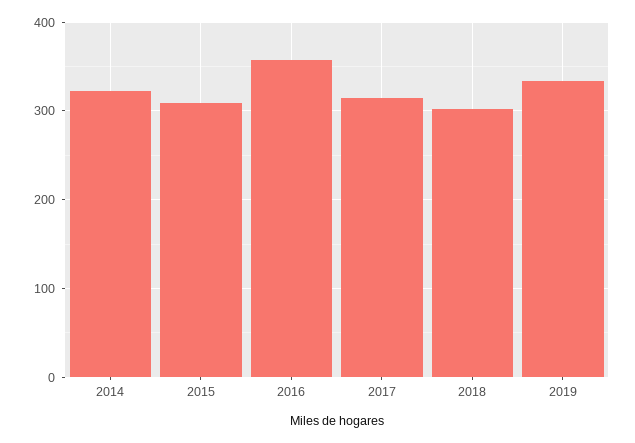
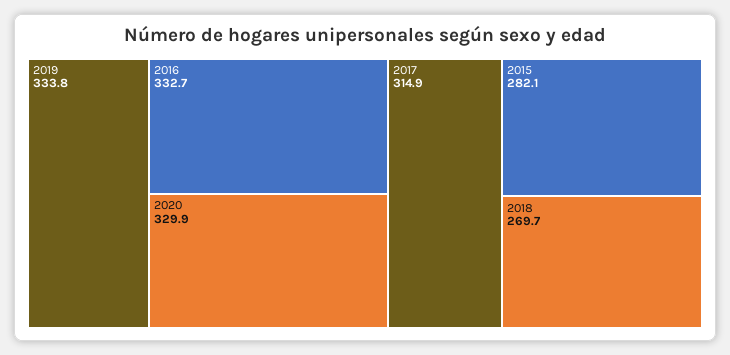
2014: 320 -> none
2015: 310 -> 282.1
2016: 360 -> 332.7
2018: 300 -> 269.7
2020: none -> 329.9

